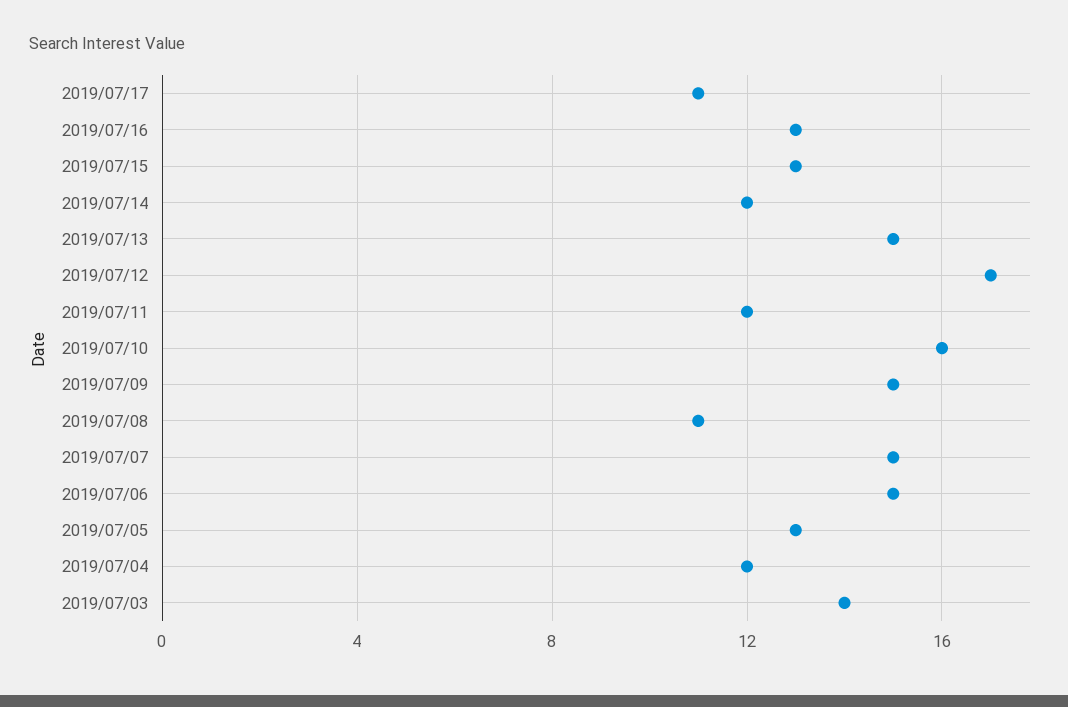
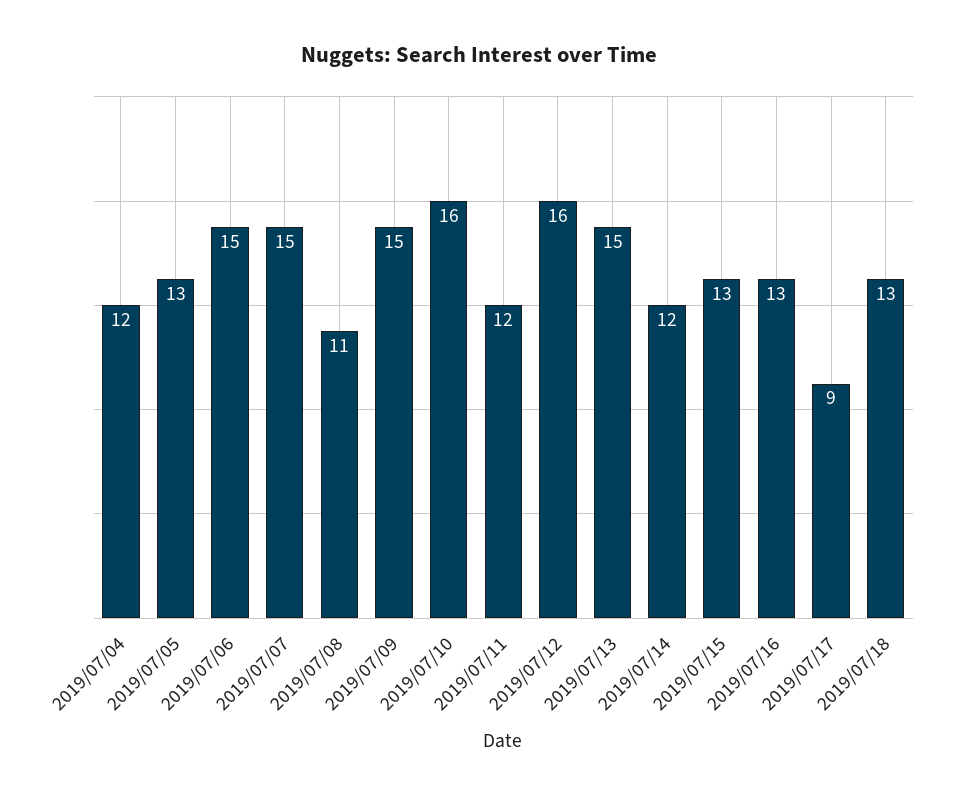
2019/07/17: 11 -> 9
2019/07/12: 17 -> 16
2019/07/03: 14 -> none
2019/07/18: none -> 13

